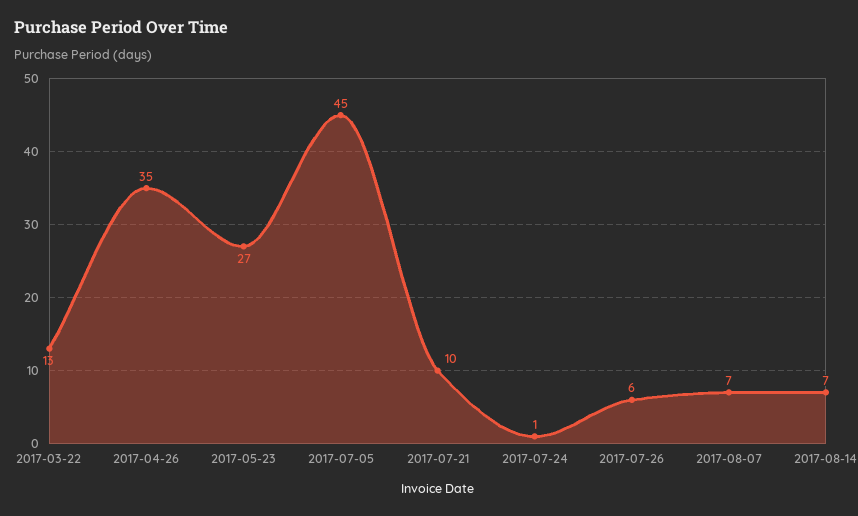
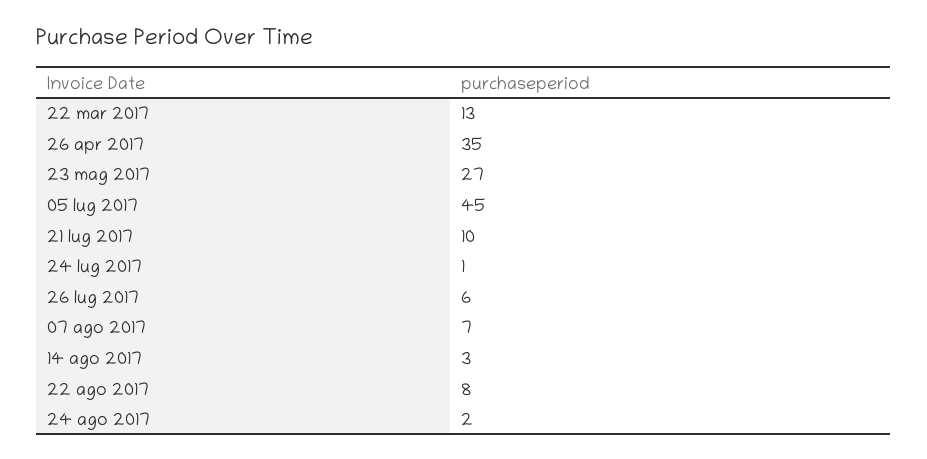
2017-08-14: 7 -> 3
22 ago 2017: none -> 8
24 ago 2017: none -> 2

